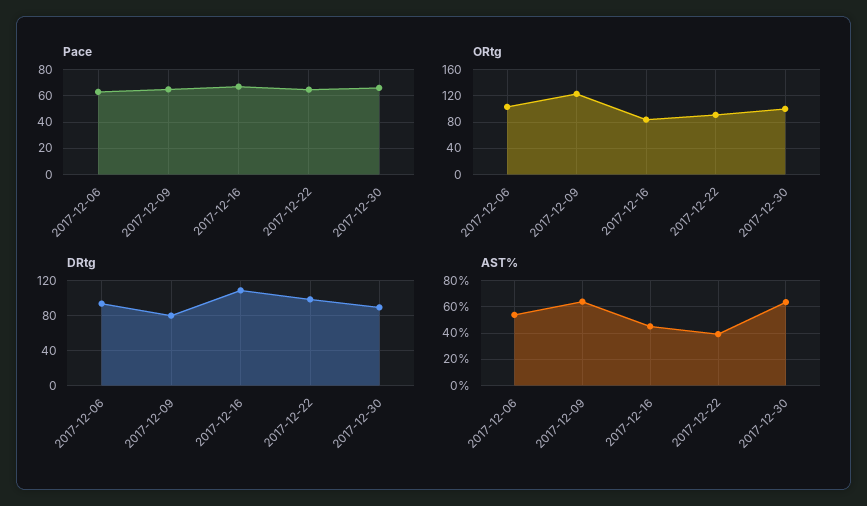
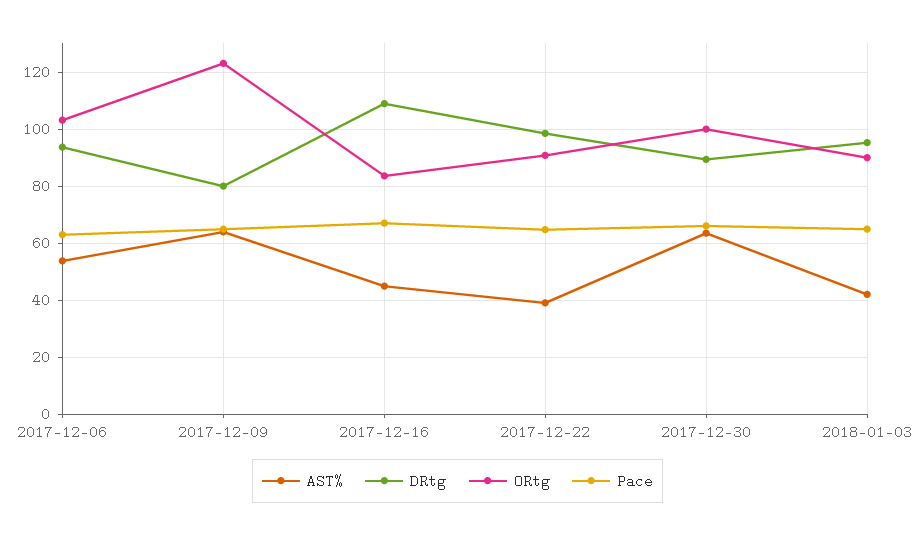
AST%, 2018-01-03: none -> 42.5
DRtg, 2018-01-03: none -> 95
ORtg, 2018-01-03: none -> 90
Pace, 2018-01-03: none -> 65

